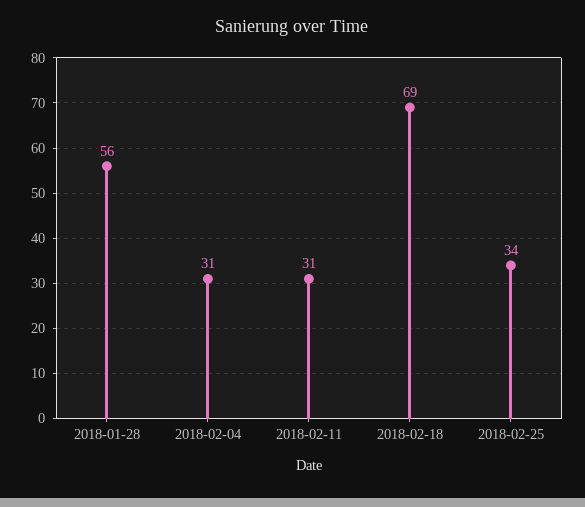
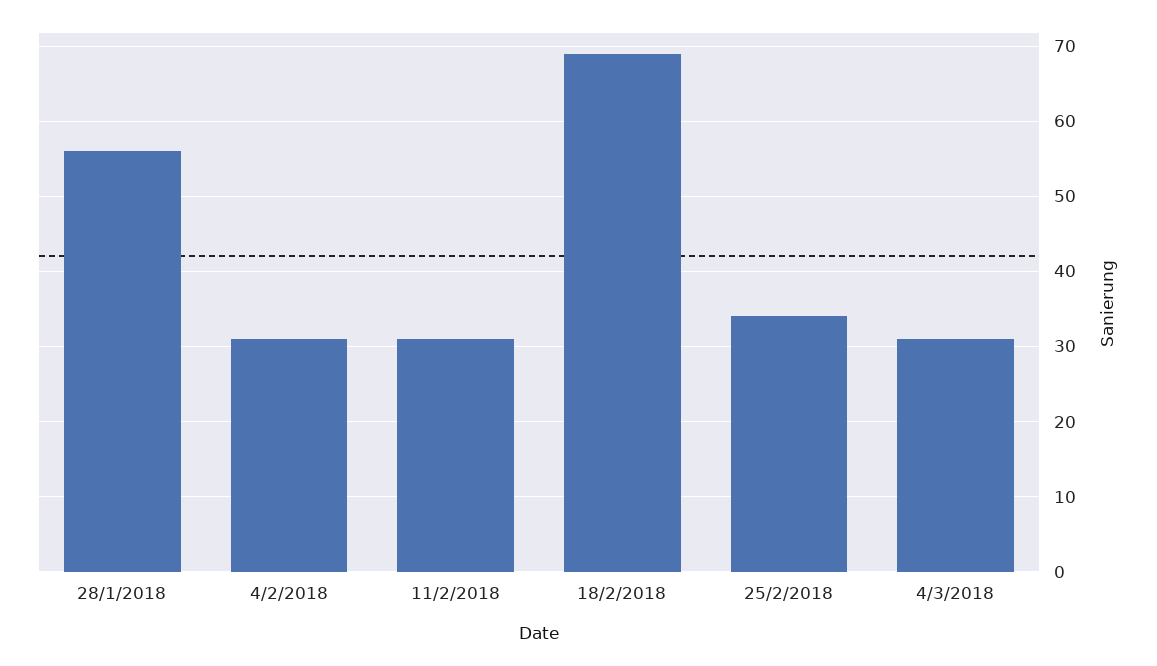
4/3/2018: none -> 31

